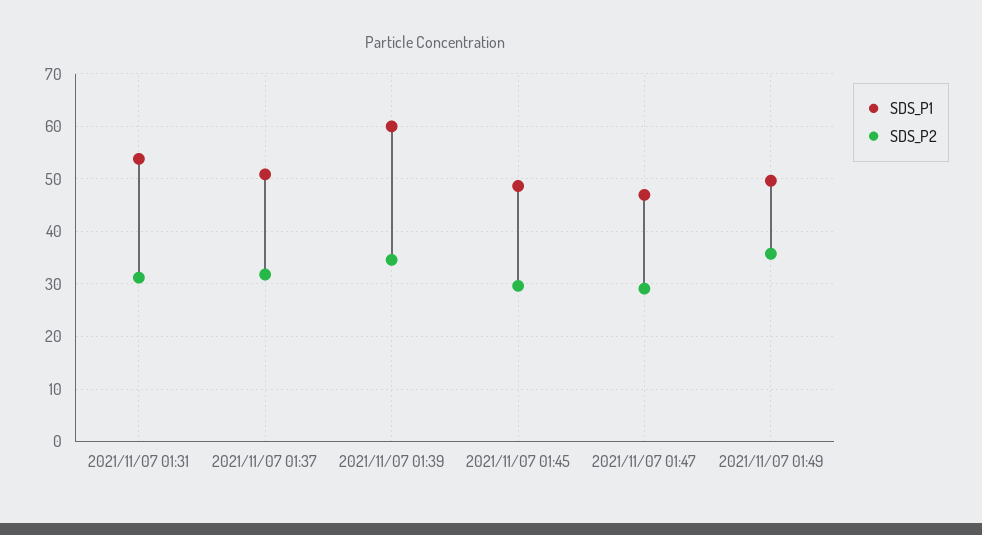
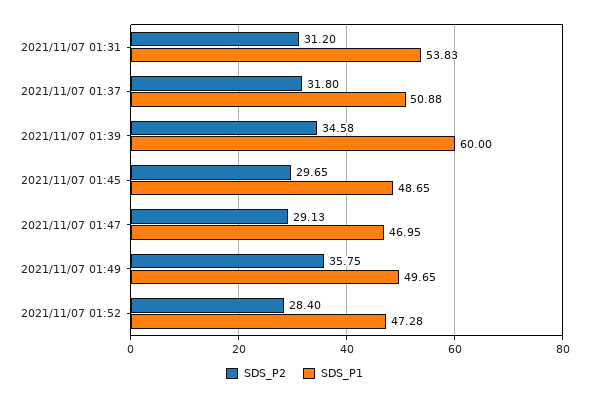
SDS_P2, 2021/11/07 01:52: none -> 28.4
SDS_P1, 2021/11/07 01:52: none -> 47.28

